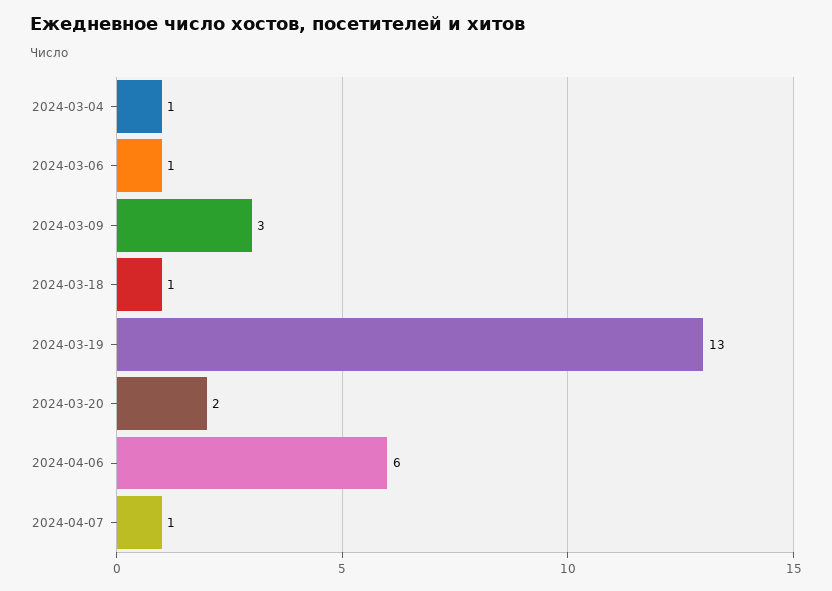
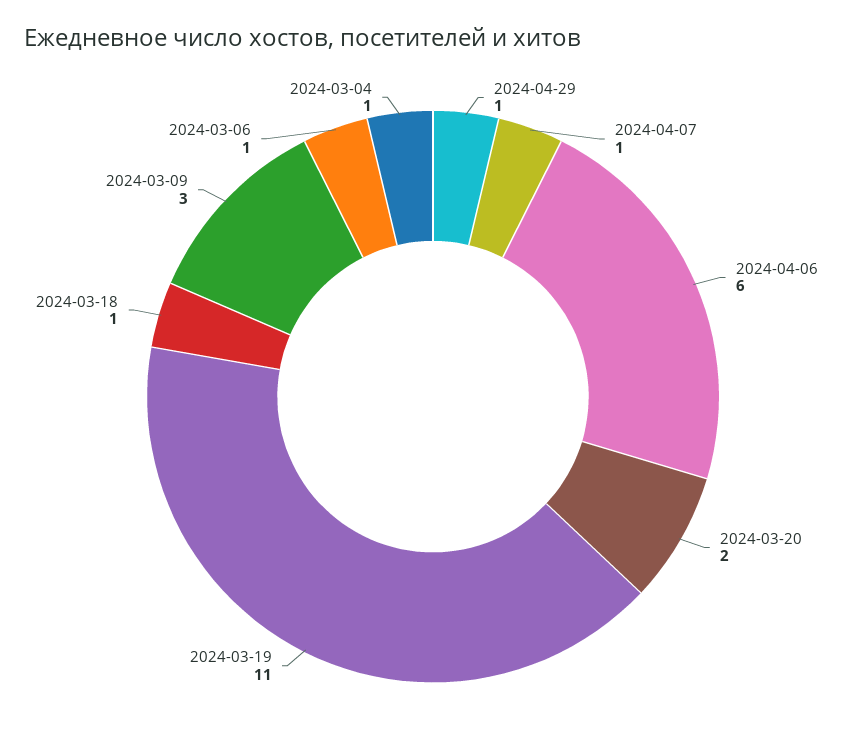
2024-03-19: 13 -> 11
2024-04-29: none -> 1

